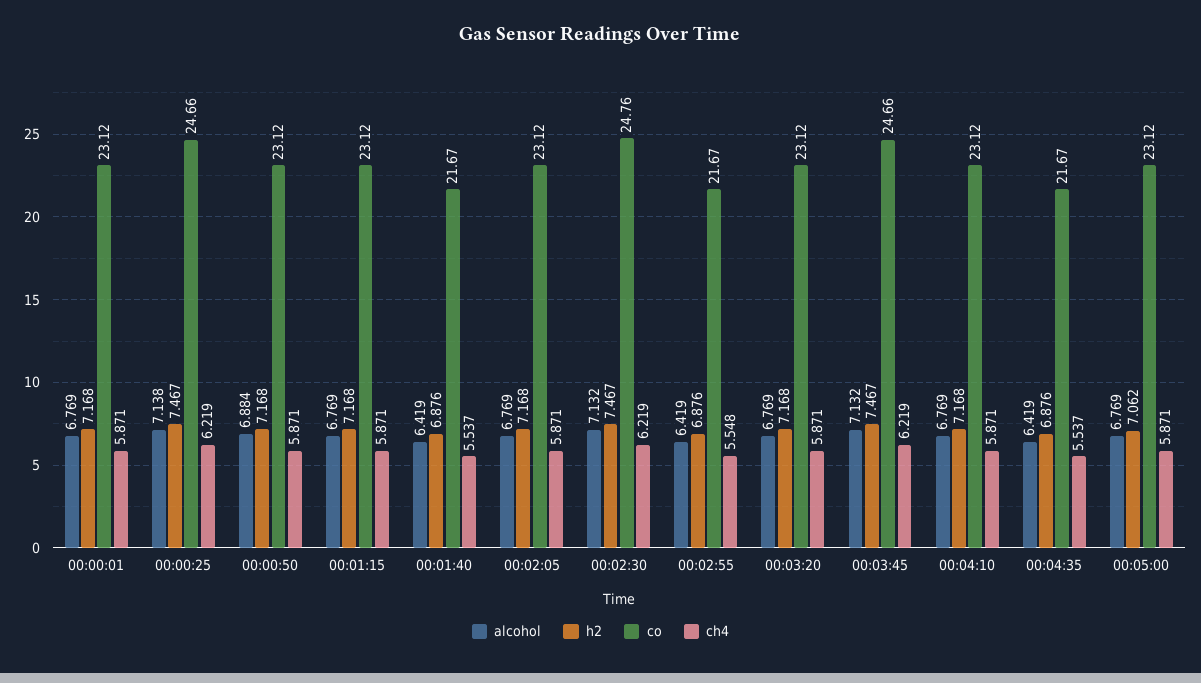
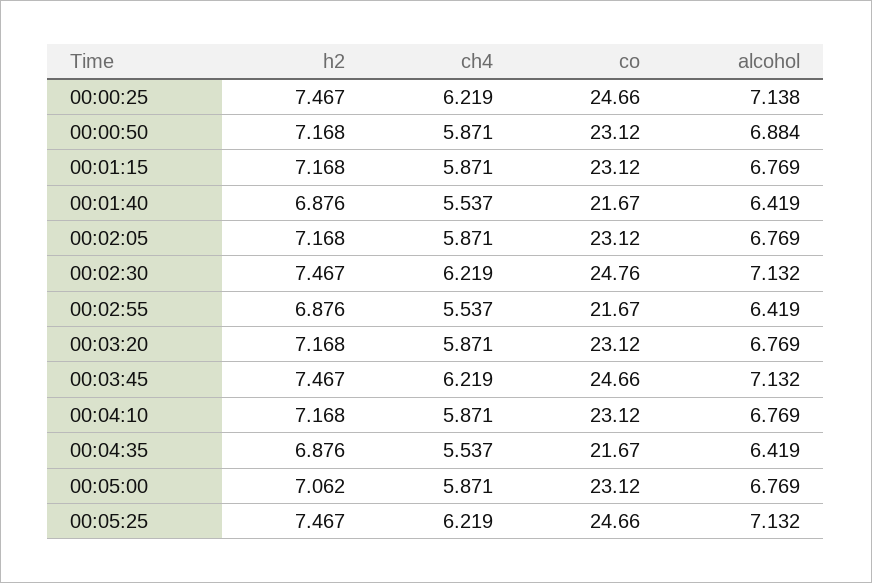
alcohol, 00:00:01: 6.769 -> none
h2, 00:00:01: 7.168 -> none
co, 00:00:01: 23.12 -> none
ch4, 00:00:01: 5.871 -> none
ch4, 00:02:55: 5.548 -> 5.537
h2, 00:05:25: none -> 7.467
ch4, 00:05:25: none -> 6.219
co, 00:05:25: none -> 24.66
alcohol, 00:05:25: none -> 7.132

